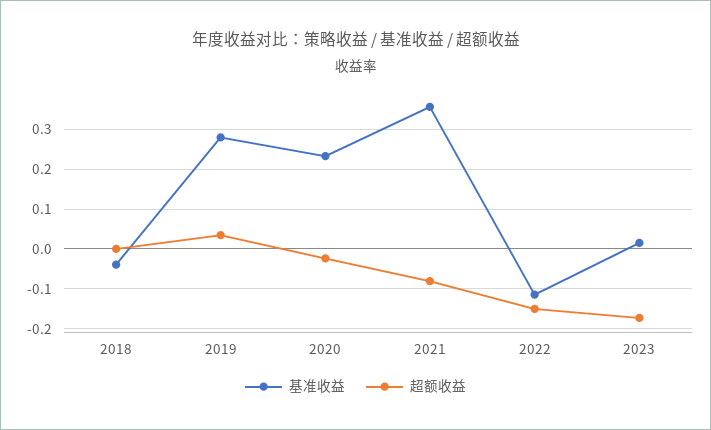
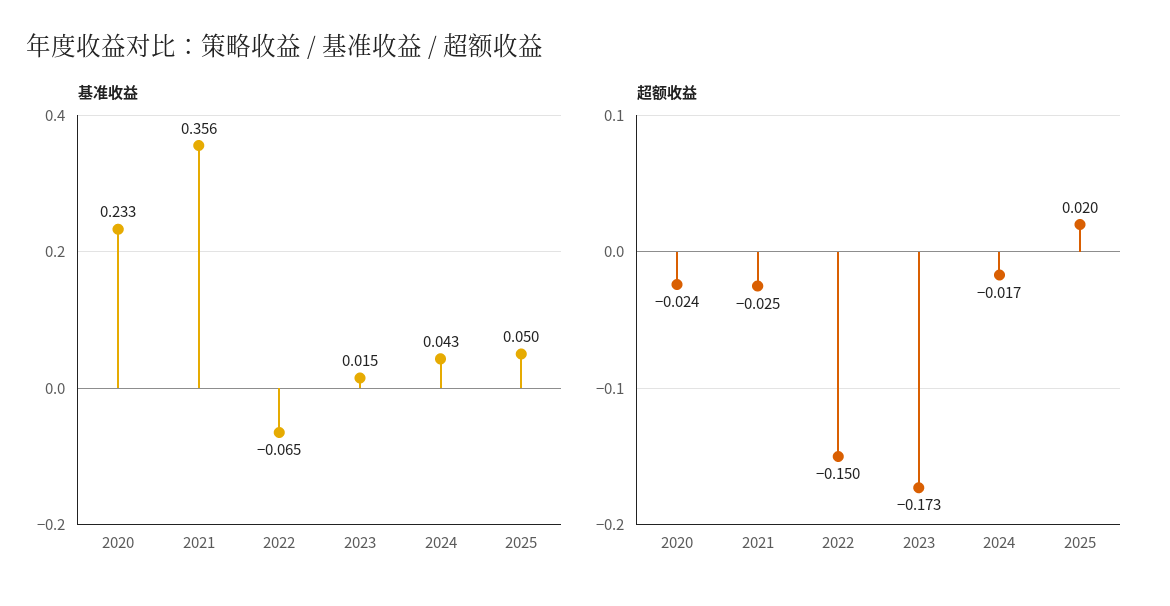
基准收益, 2018: -0.04 -> none
超额收益, 2018: 0 -> none
基准收益, 2019: 0.28 -> none
超额收益, 2019: 0.04 -> none
超额收益, 2021: -0.08 -> -0.025
基准收益, 2022: -0.12 -> -0.065
基准收益, 2024: none -> 0.043
基准收益, 2025: none -> 0.05
超额收益, 2024: none -> -0.017
超额收益, 2025: none -> 0.02

